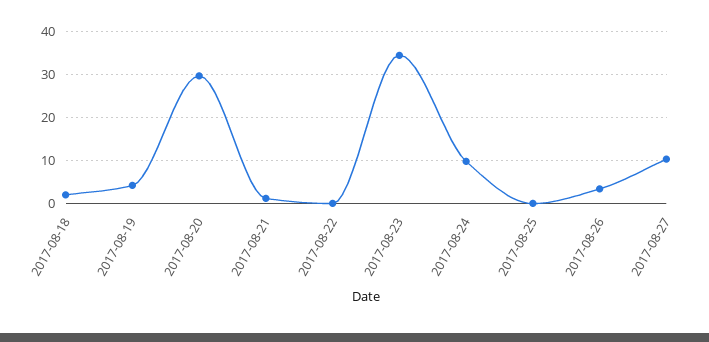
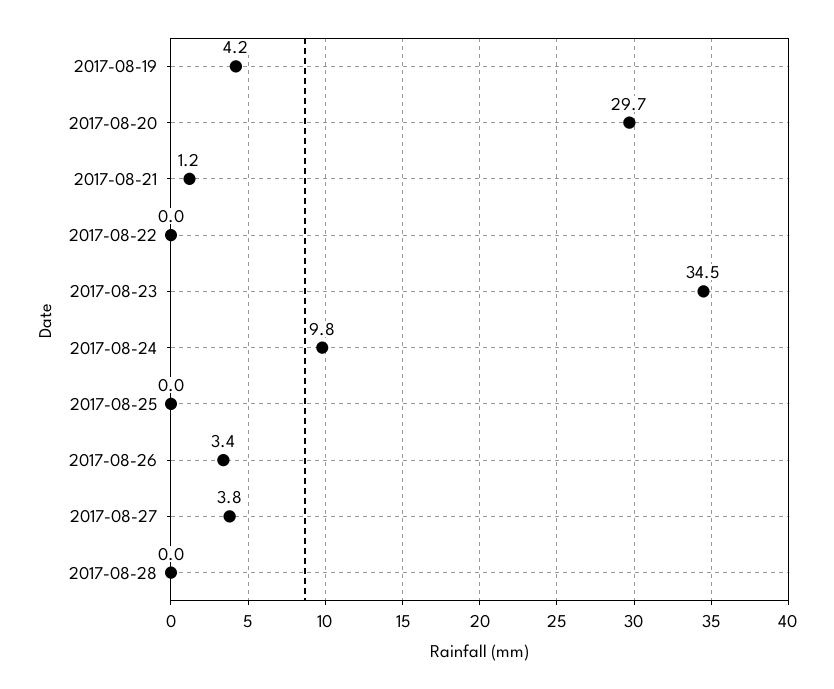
2017-08-18: 2 -> none
2017-08-27: 10 -> 3.8
2017-08-28: none -> 0

